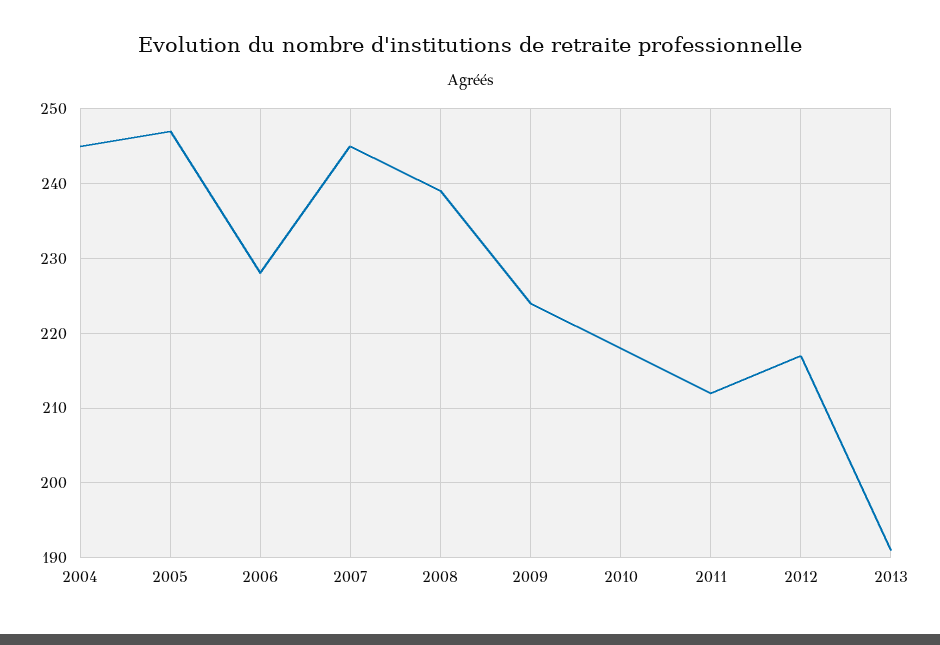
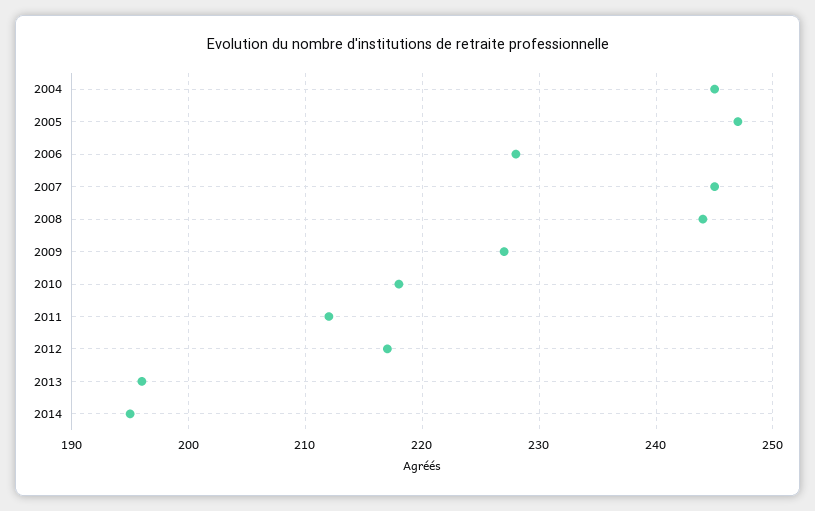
2008: 239 -> 244
2009: 224 -> 227
2013: 191 -> 196
2014: none -> 195

